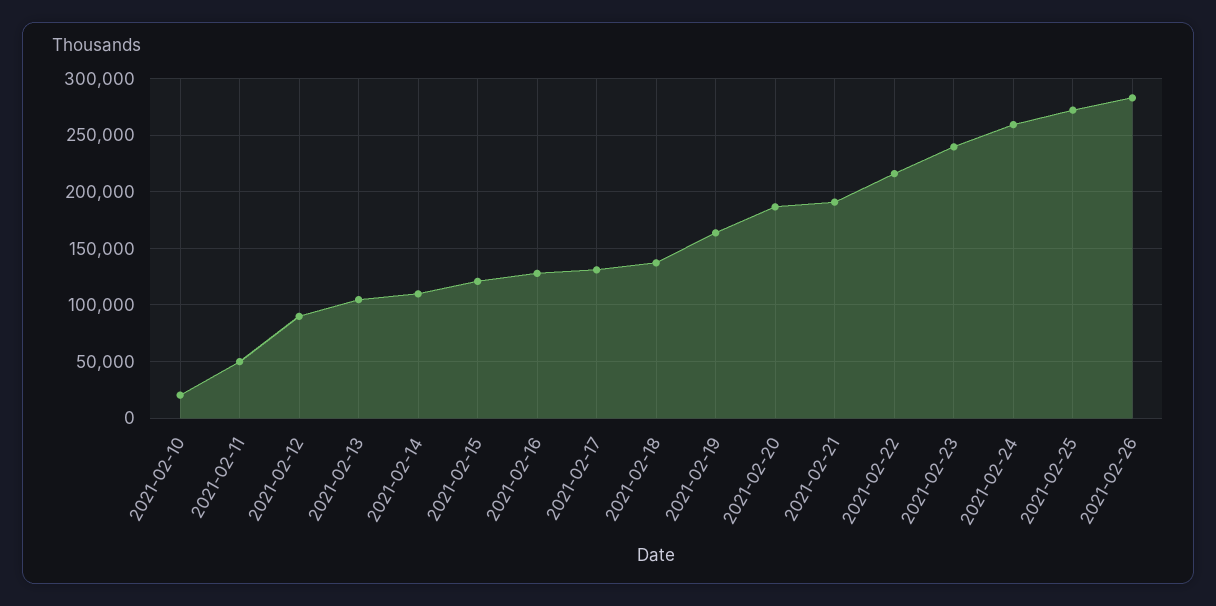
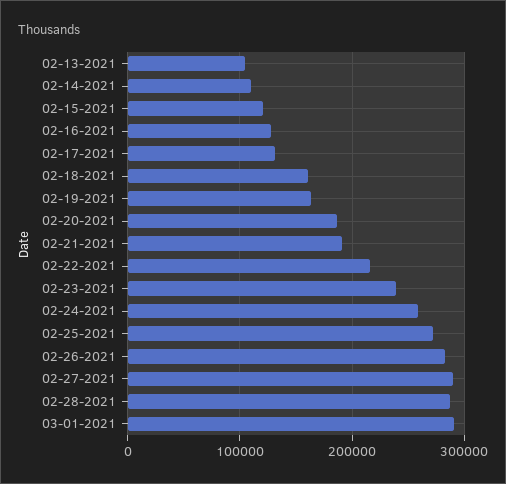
2021-02-10: 20000 -> none
2021-02-11: 50000 -> none
2021-02-12: 90000 -> none
2021-02-18: 140000 -> 160000
02-27-2021: none -> 290000
02-28-2021: none -> 290000
03-01-2021: none -> 290000

